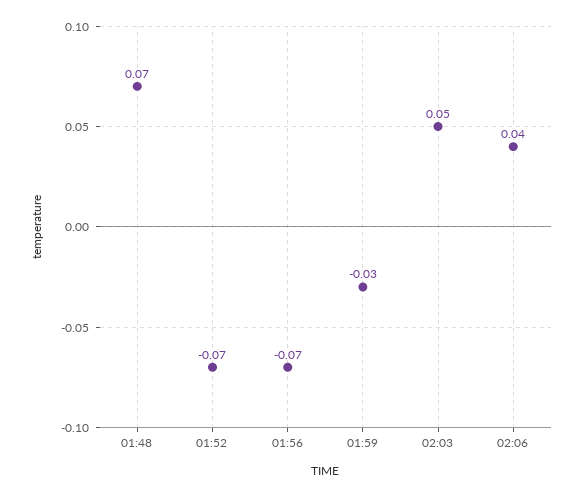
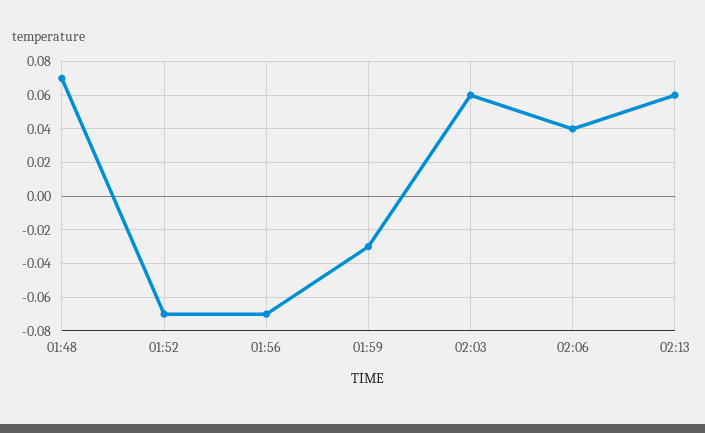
02:03: 0.05 -> 0.06
02:13: none -> 0.06

